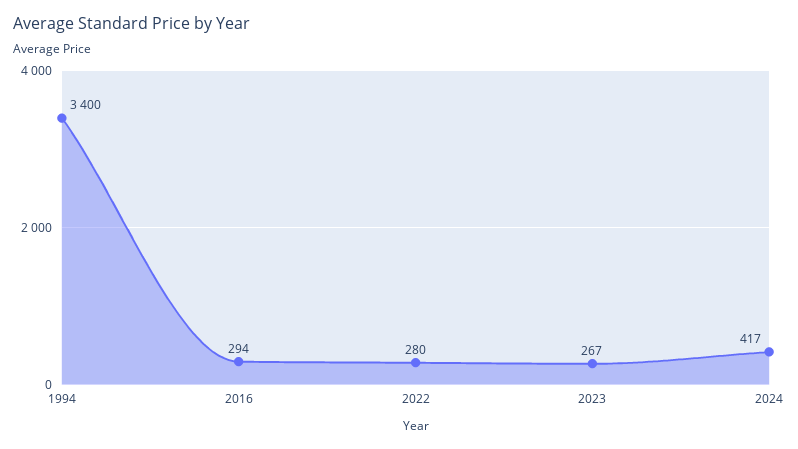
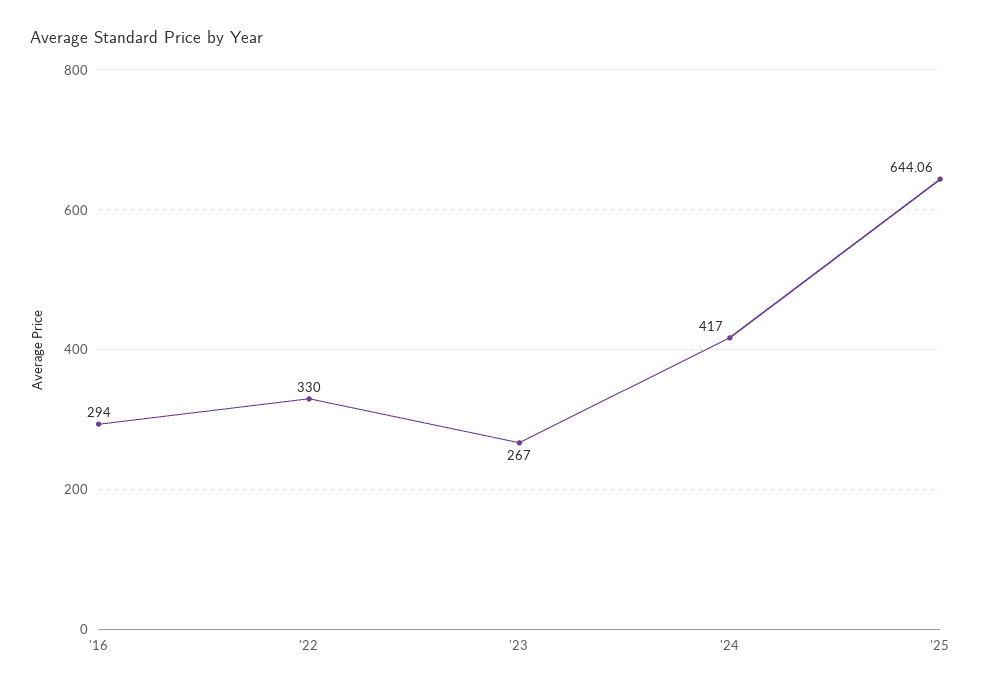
1994: 3400 -> none
2022: 280 -> 330
'25: none -> 644.06

